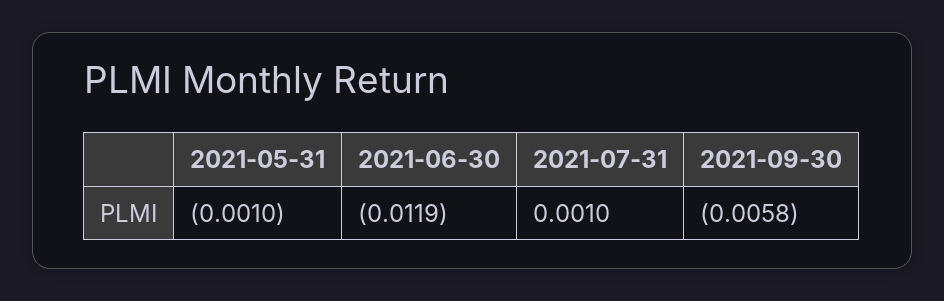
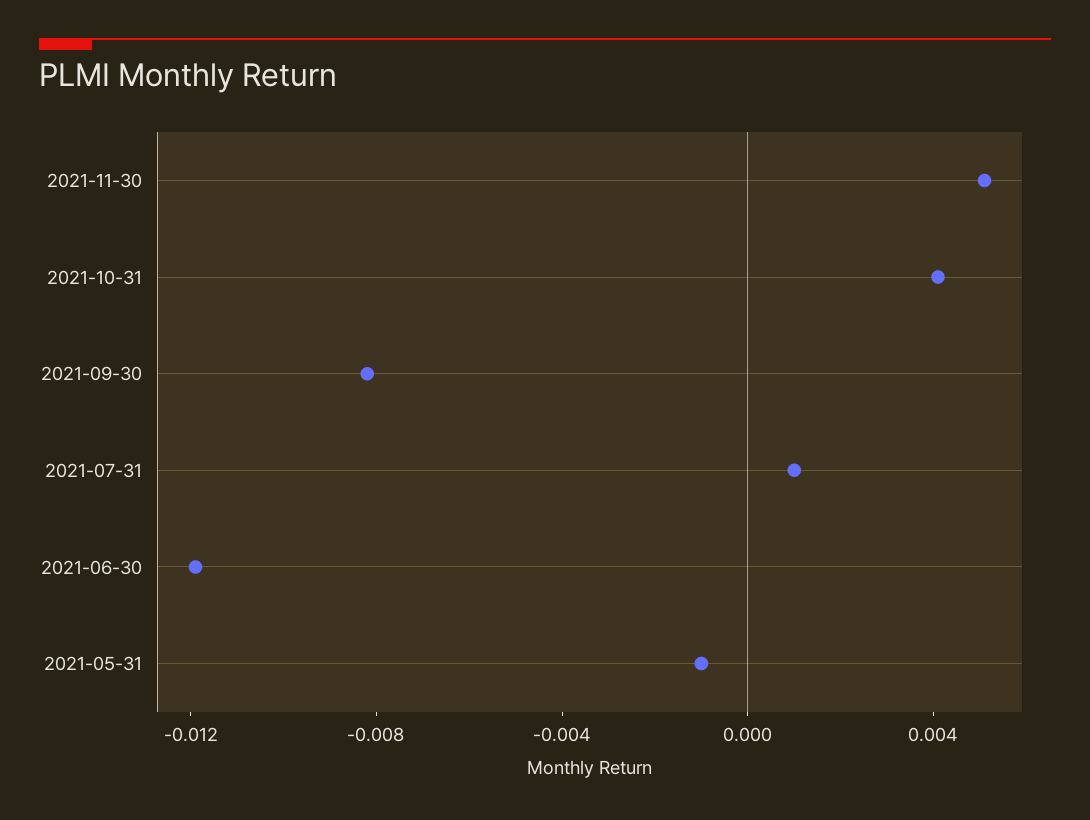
2021-09-30: -0.0058 -> -0.008
2021-11-30: none -> 0.005
2021-10-31: none -> 0.004

